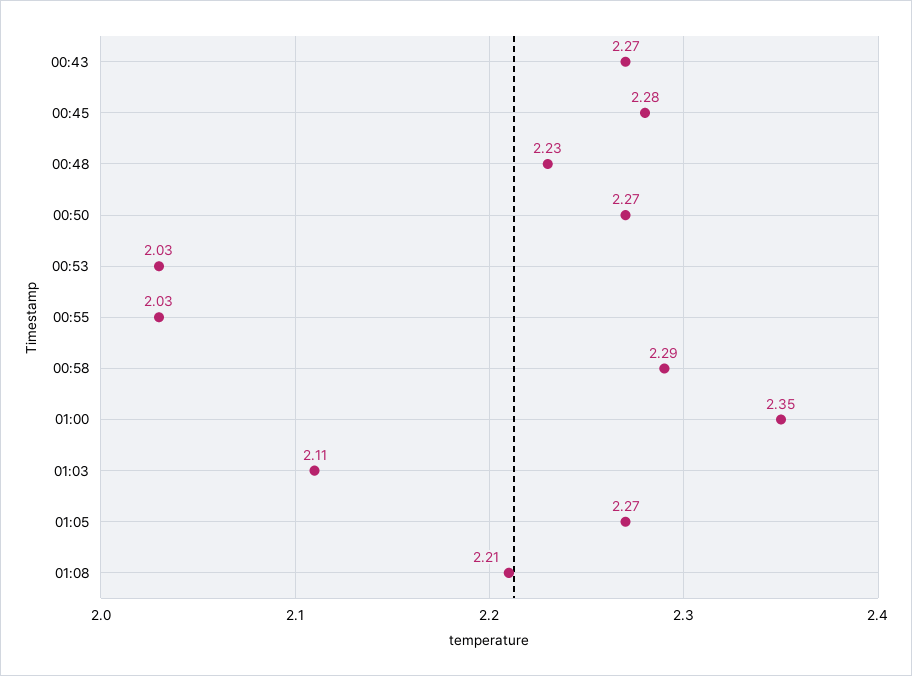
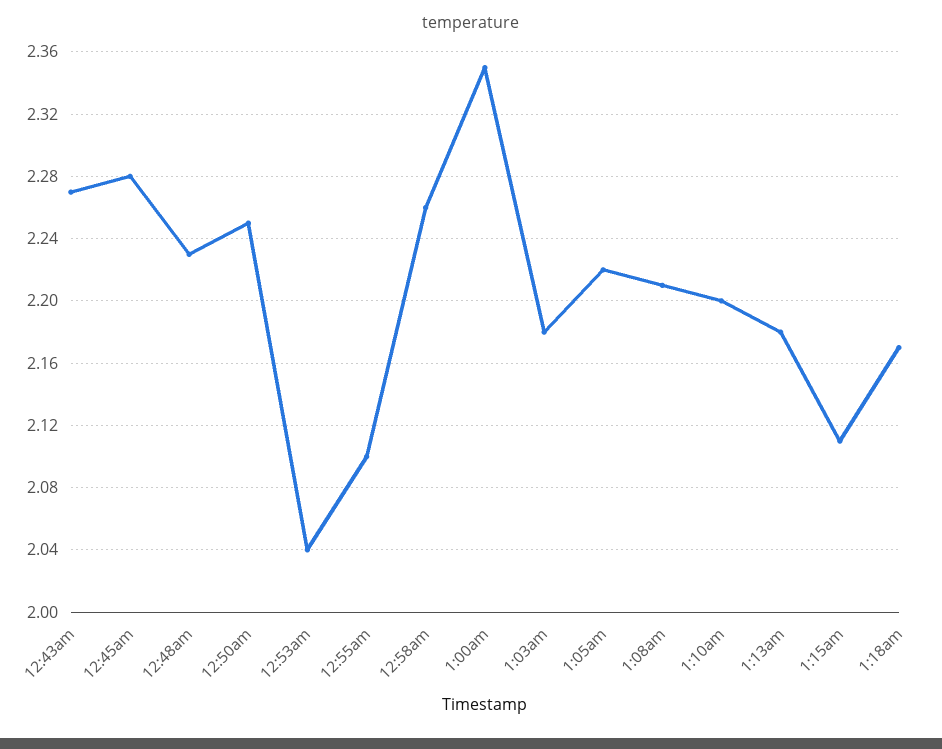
00:50: 2.27 -> 2.25
00:53: 2.03 -> 2.04
00:55: 2.03 -> 2.1
00:58: 2.29 -> 2.26
01:03: 2.11 -> 2.18
01:05: 2.27 -> 2.22
1:10am: none -> 2.2
1:13am: none -> 2.18
1:15am: none -> 2.11
1:18am: none -> 2.17

